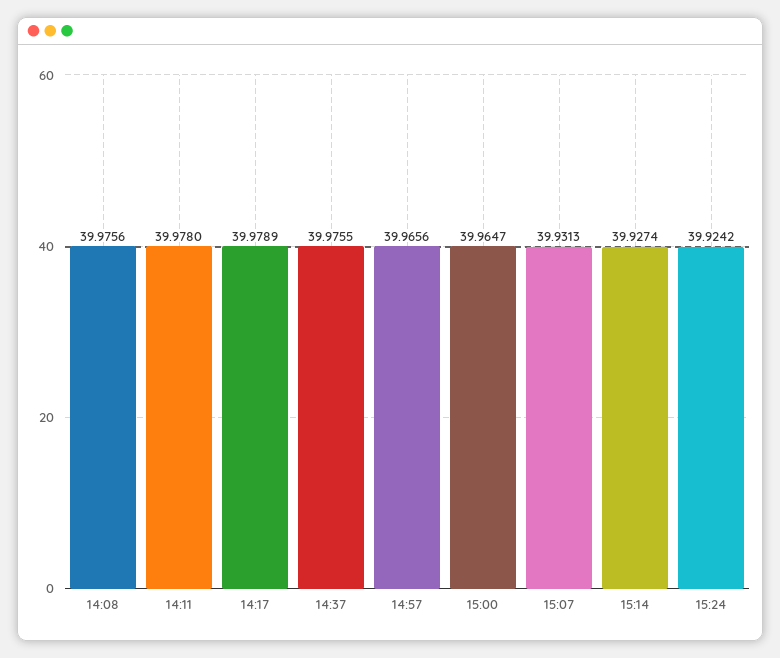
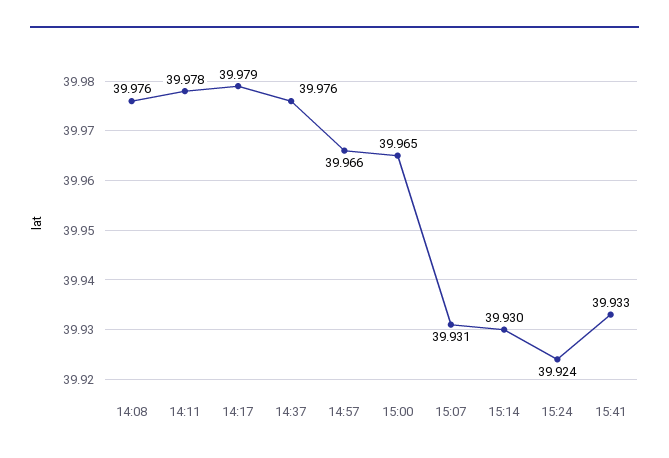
15:14: 39.9274 -> 39.93
15:41: none -> 39.933

